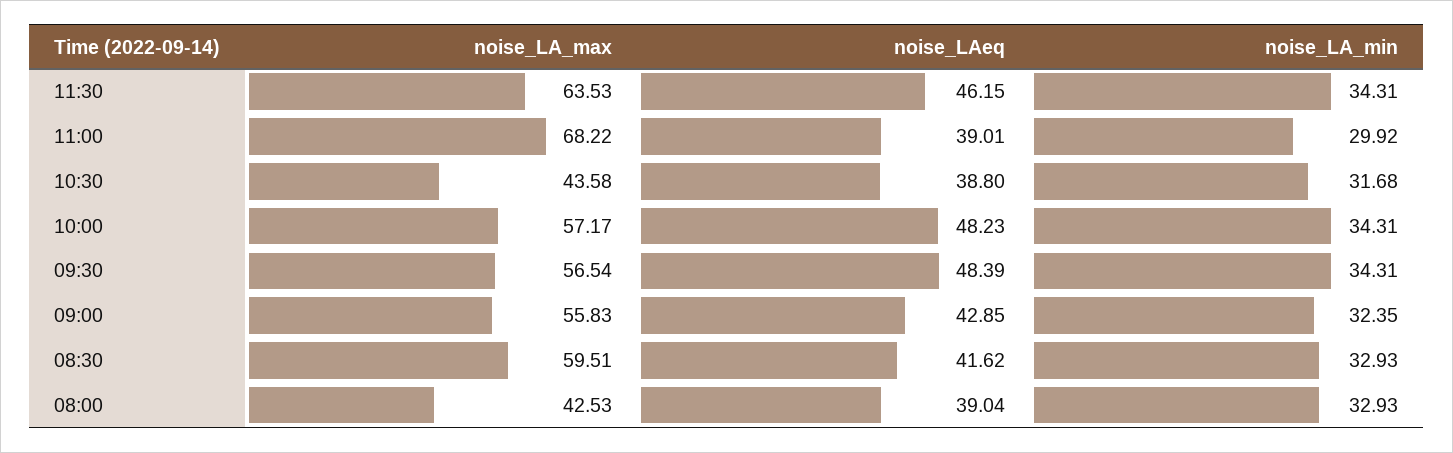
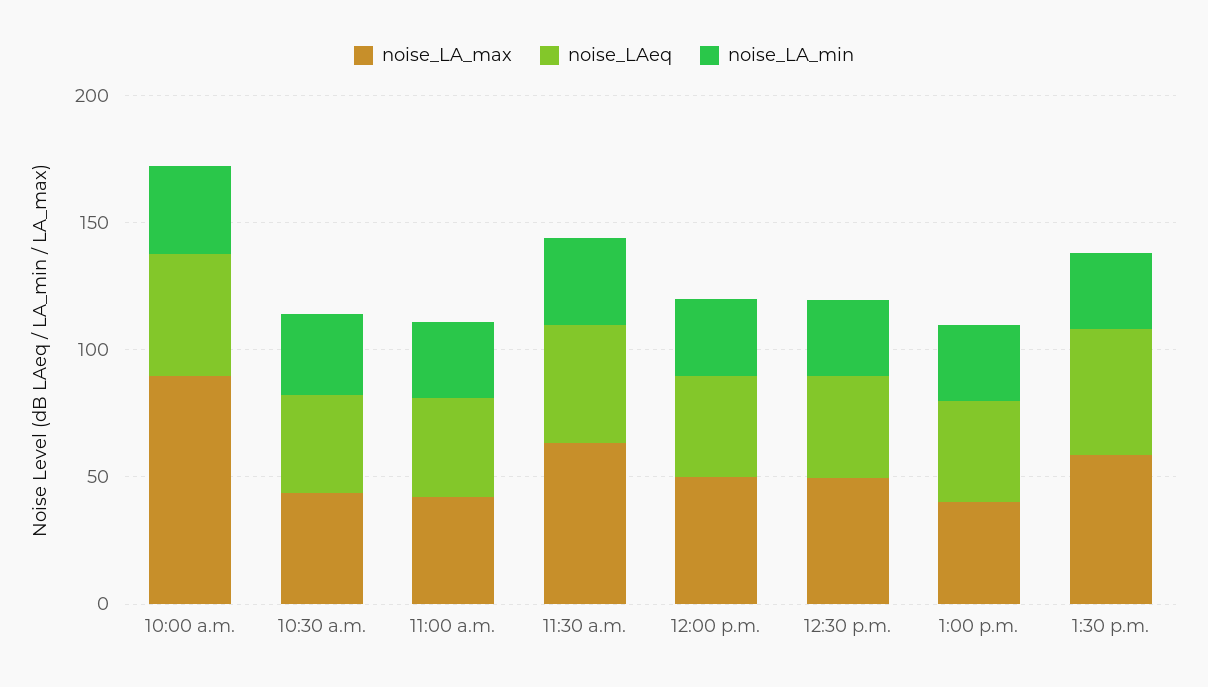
noise_LA_max, 11:00: 68.22 -> 40
noise_LA_max, 10:00: 57.17 -> 90
noise_LA_max, 09:30: 56.54 -> none
noise_LAeq, 09:30: 48.39 -> none
noise_LA_min, 09:30: 34.31 -> none
noise_LA_max, 09:00: 55.83 -> none
noise_LAeq, 09:00: 42.85 -> none
noise_LA_min, 09:00: 32.35 -> none
noise_LA_max, 08:30: 59.51 -> none
noise_LAeq, 08:30: 41.62 -> none
noise_LA_min, 08:30: 32.93 -> none
noise_LA_max, 08:00: 42.53 -> none
noise_LAeq, 08:00: 39.04 -> none
noise_LA_min, 08:00: 32.93 -> none
noise_LA_max, 12:00 p.m.: none -> 50
noise_LAeq, 12:00 p.m.: none -> 40
noise_LA_min, 12:00 p.m.: none -> 30
noise_LA_max, 12:30 p.m.: none -> 50
noise_LAeq, 12:30 p.m.: none -> 40
noise_LA_min, 12:30 p.m.: none -> 30
noise_LA_max, 1:00 p.m.: none -> 40
noise_LAeq, 1:00 p.m.: none -> 40
noise_LA_min, 1:00 p.m.: none -> 30
noise_LA_max, 1:30 p.m.: none -> 60
noise_LAeq, 1:30 p.m.: none -> 50
noise_LA_min, 1:30 p.m.: none -> 30

